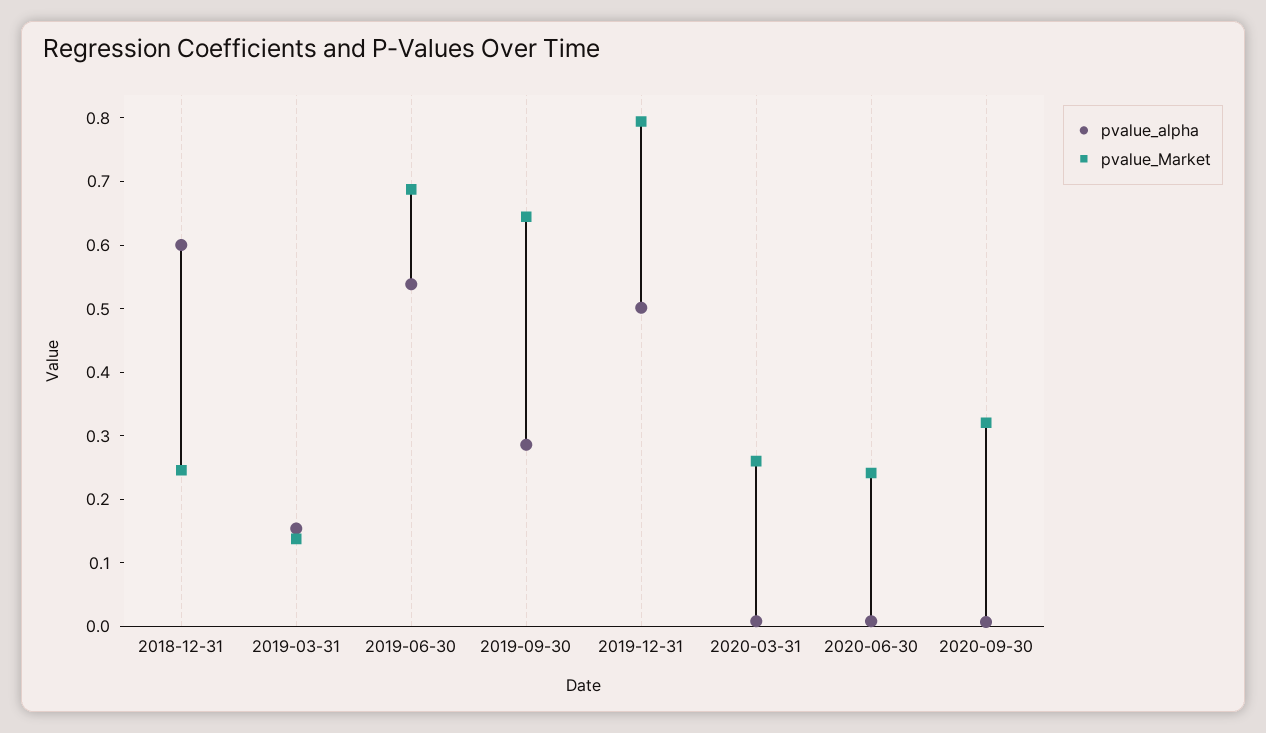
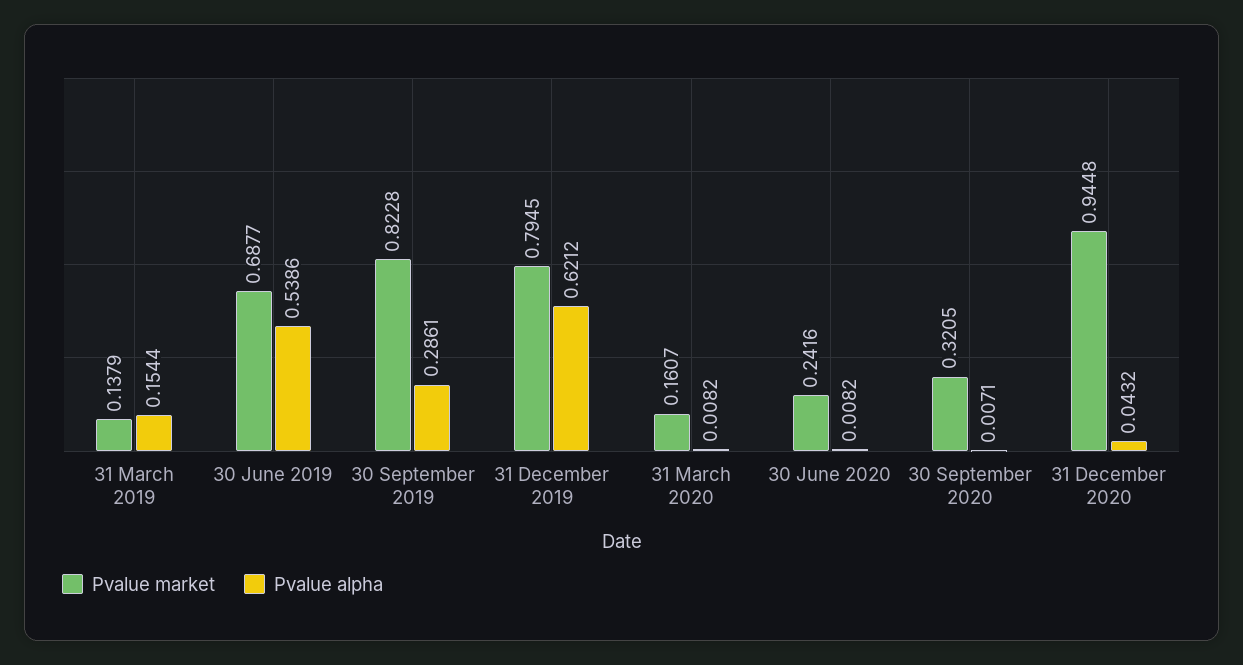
pvalue_alpha, 2018-12-31: 0.6 -> none
pvalue_Market, 2018-12-31: 0.24 -> none
pvalue_Market, 2019-09-30: 0.64 -> 0.8228
pvalue_alpha, 2019-12-31: 0.5 -> 0.6212
pvalue_Market, 2020-03-31: 0.26 -> 0.1607
pvalue_Market, 31 December 2020: none -> 0.9448
pvalue_alpha, 31 December 2020: none -> 0.0432

